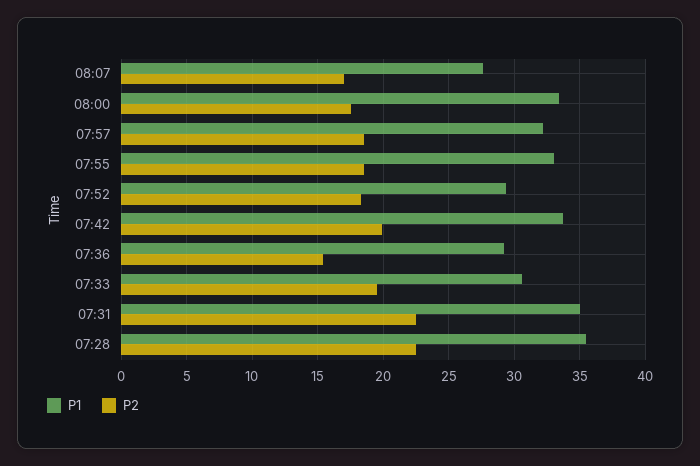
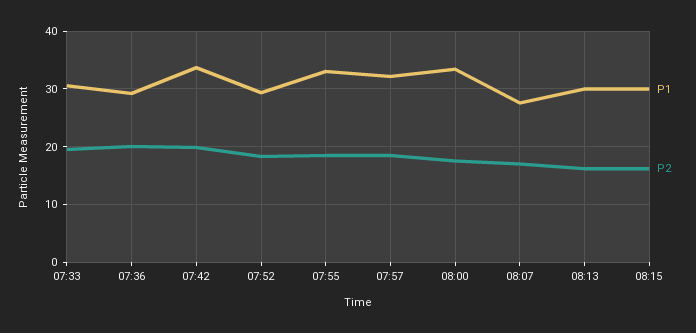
P2, 07:36: 15.5 -> 20
P1, 07:31: 35 -> none
P2, 07:31: 22.5 -> none
P1, 07:28: 35.5 -> none
P2, 07:28: 22.5 -> none
P1, 08:13: none -> 30
P2, 08:13: none -> 16
P1, 08:15: none -> 30
P2, 08:15: none -> 16

